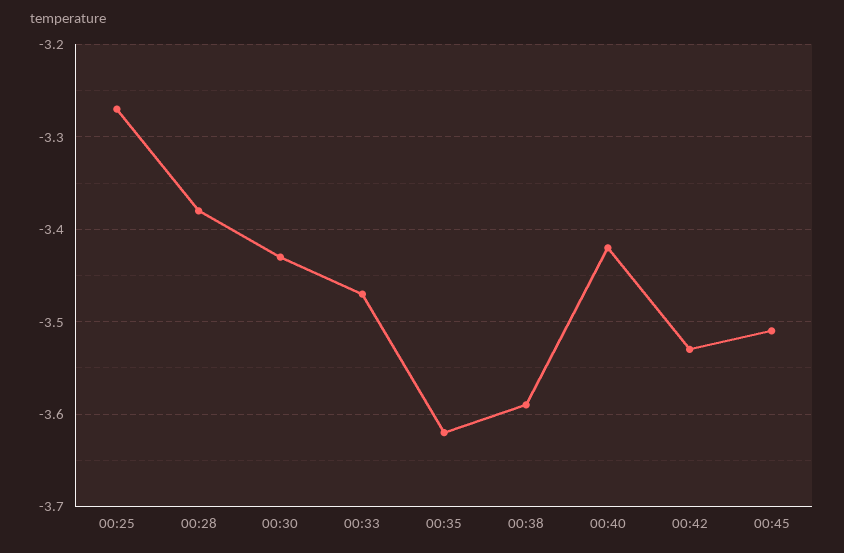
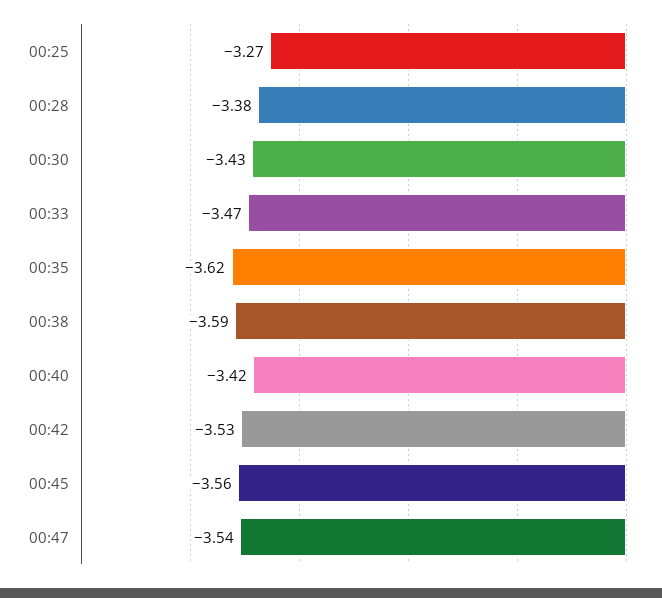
00:45: -3.51 -> -3.56
00:47: none -> -3.54

